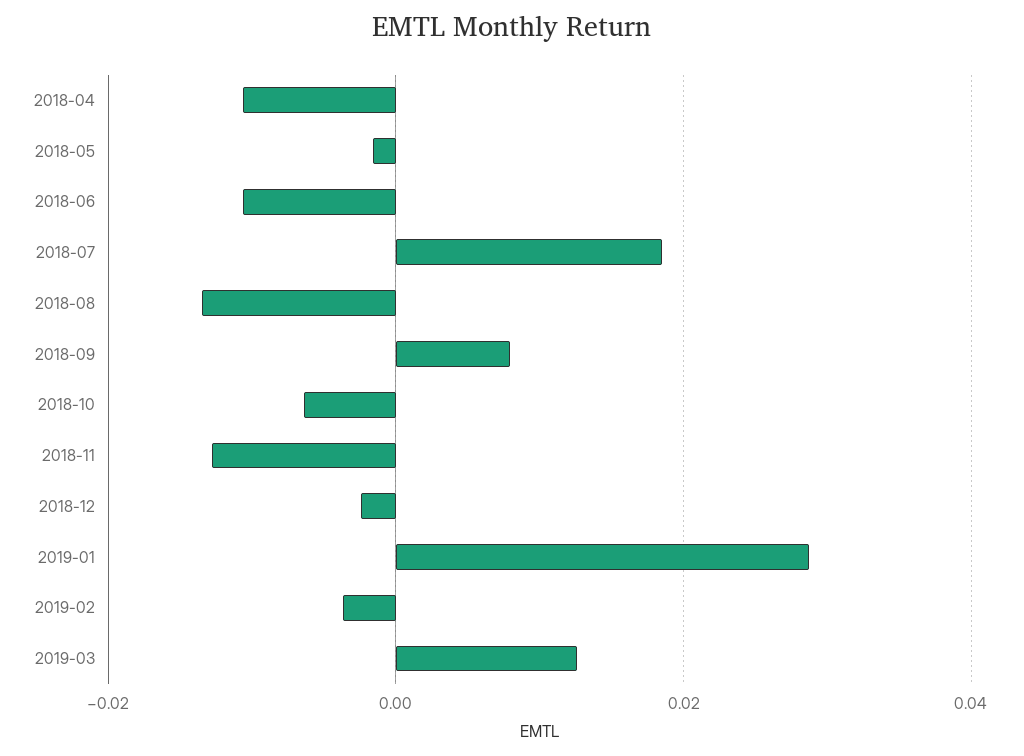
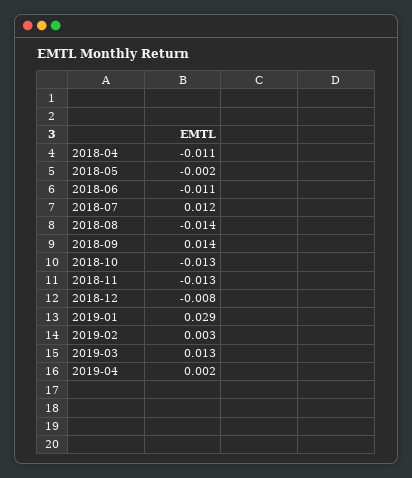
2018-07: 0.018 -> 0.012
2018-09: 0.008 -> 0.014
2018-10: -0.006 -> -0.013
2018-12: -0.002 -> -0.008
2019-02: -0.004 -> 0.003
2019-04: none -> 0.002

